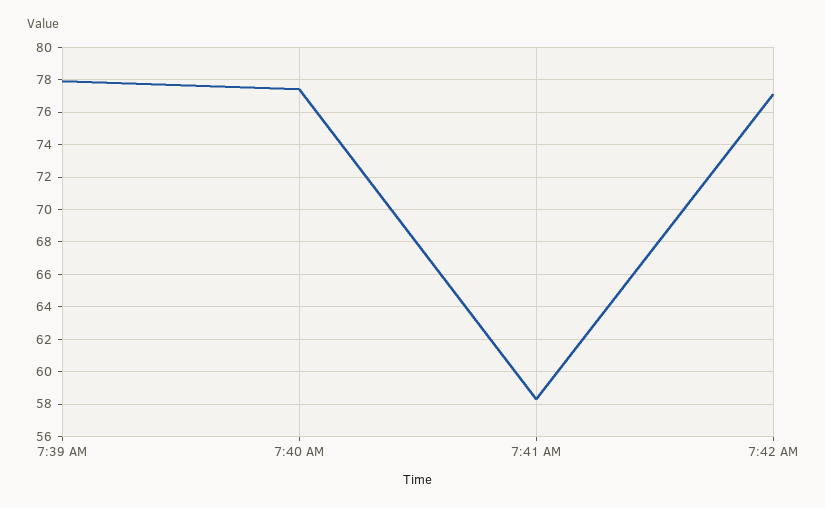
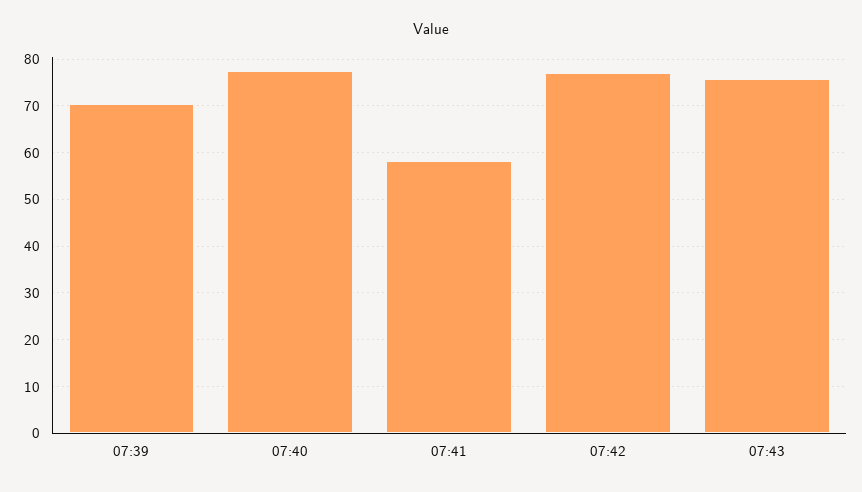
7:39 AM: 78 -> 70
07:43: none -> 76

